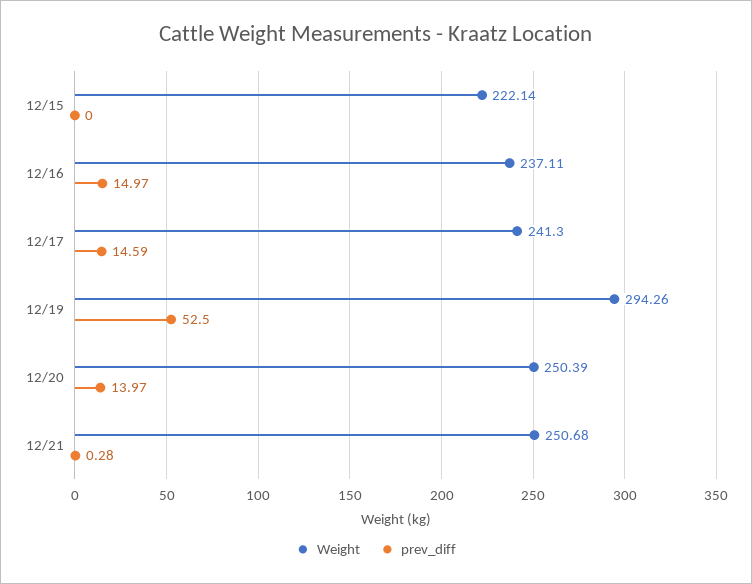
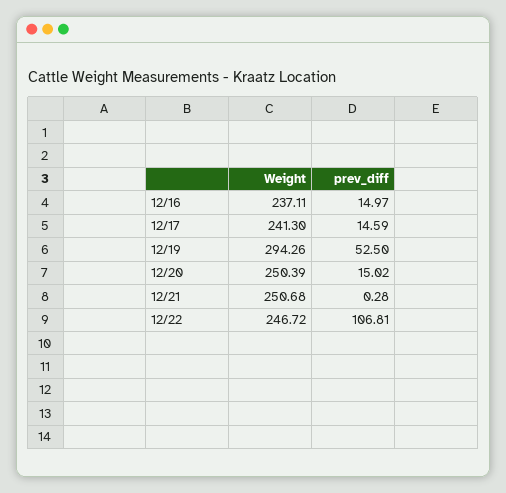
Weight, 12/15: 222.14 -> none
prev_diff, 12/15: 0 -> none
prev_diff, 12/20: 13.97 -> 15.02
Weight, 12/22: none -> 246.72
prev_diff, 12/22: none -> 106.81

